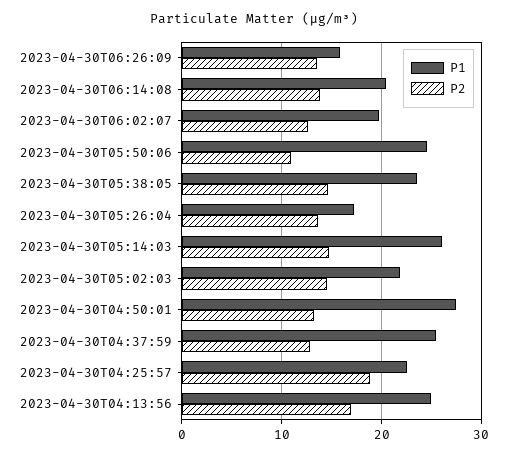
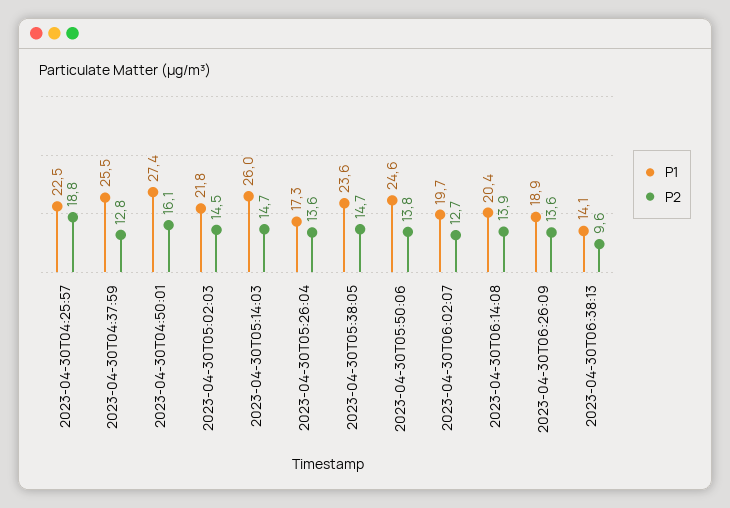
P1, 2023-04-30T06:26:09: 16 -> 18.9
P2, 2023-04-30T05:50:06: 11 -> 13.8
P2, 2023-04-30T04:50:01: 13 -> 16.1
P1, 2023-04-30T04:13:56: 25 -> none
P2, 2023-04-30T04:13:56: 17 -> none
P1, 2023-04-30T06:38:13: none -> 14.1
P2, 2023-04-30T06:38:13: none -> 9.6

